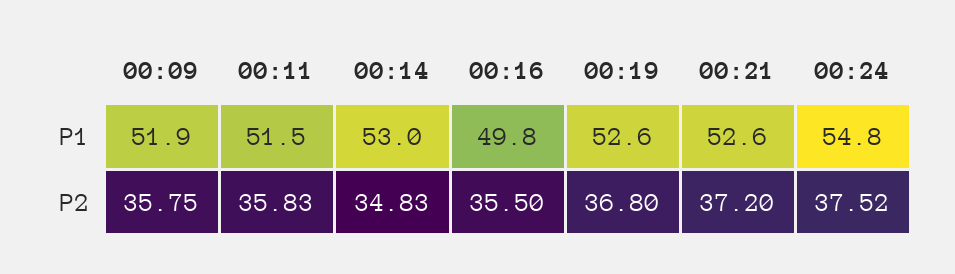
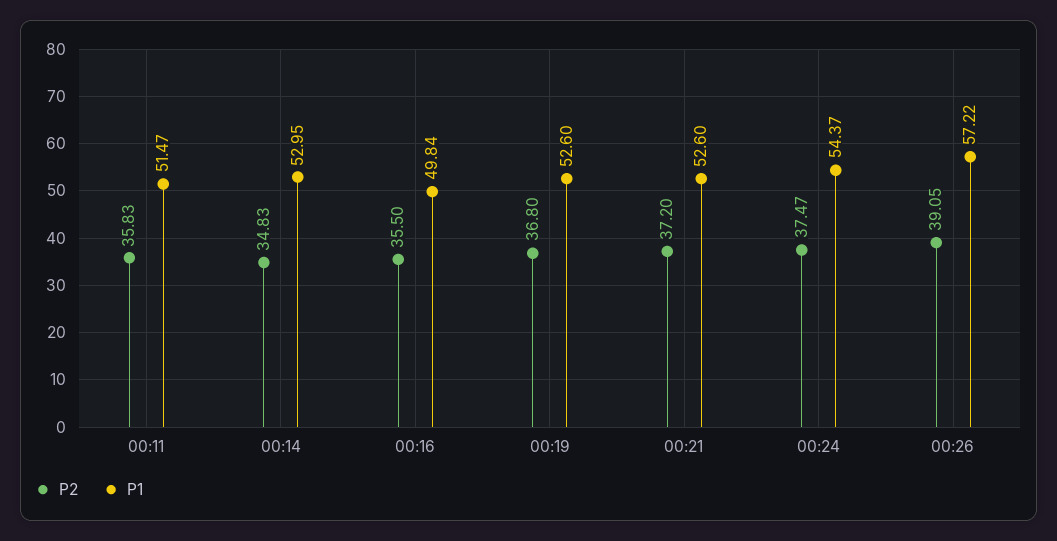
P1, 00:09: 51.9 -> none
P1, 00:24: 54.8 -> 54.37
P2, 00:09: 35.75 -> none
P2, 00:24: 37.52 -> 37.47
P2, 00:26: none -> 39.05
P1, 00:26: none -> 57.22

